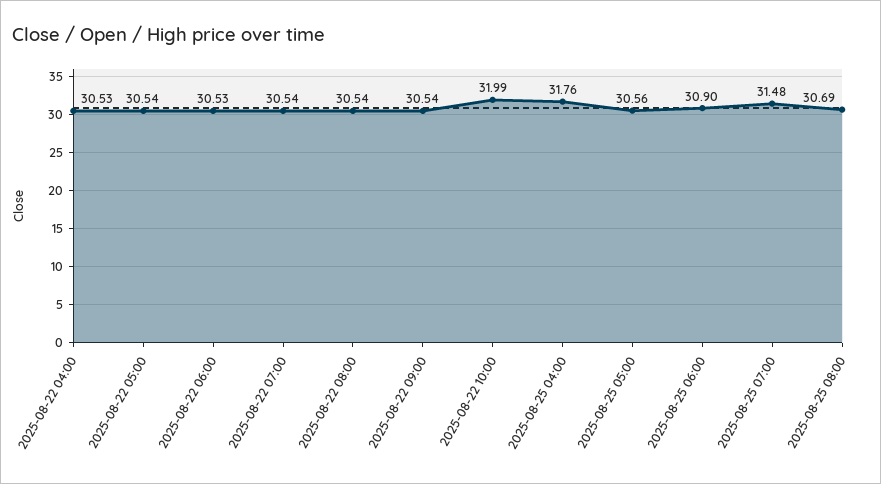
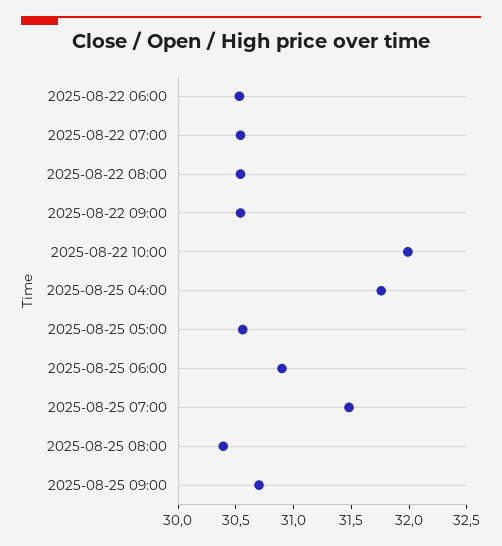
2025-08-22 04:00: 30.53 -> none
2025-08-22 05:00: 30.54 -> none
2025-08-25 08:00: 30.69 -> 30.4
2025-08-25 09:00: none -> 30.7

